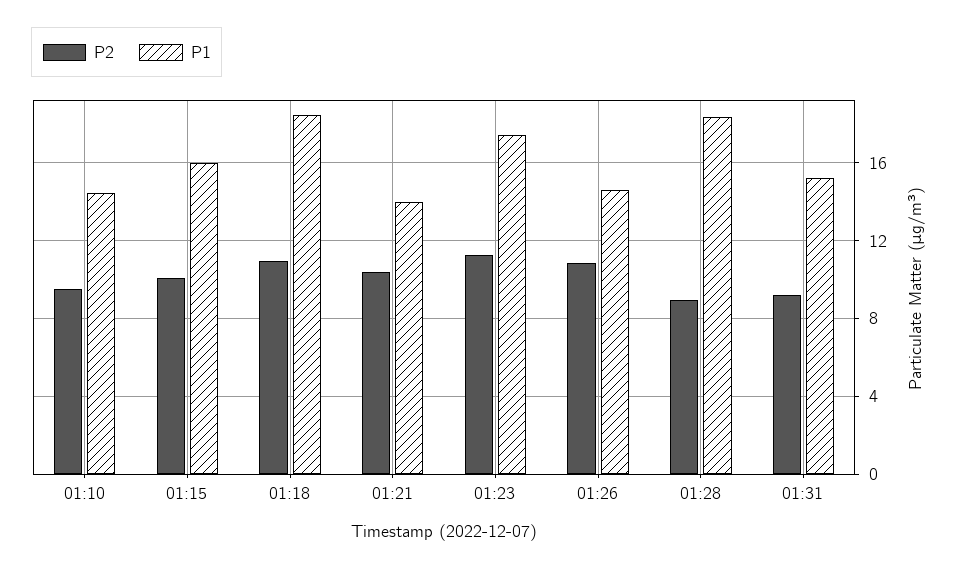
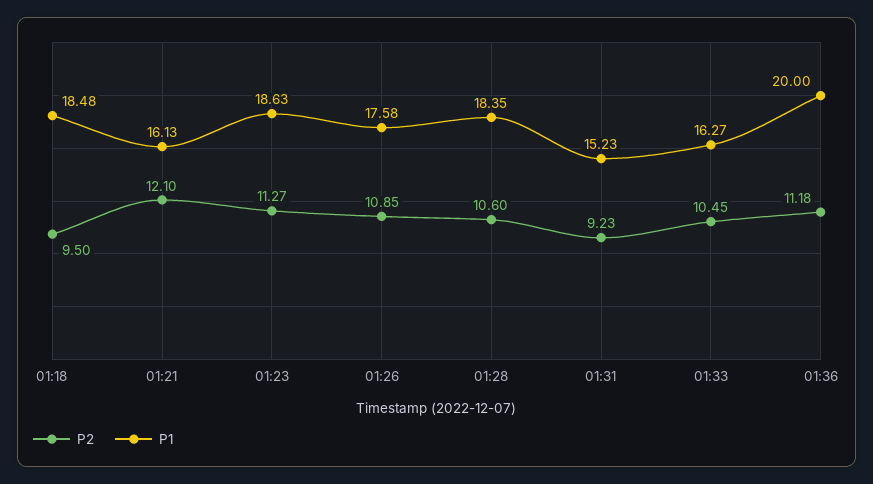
P2, 01:10: 9.5 -> none
P1, 01:10: 14.5 -> none
P2, 01:15: 10 -> none
P1, 01:15: 16 -> none
P2, 01:18: 11 -> 9.5
P2, 01:21: 10.5 -> 12.1
P1, 01:21: 14 -> 16.13
P1, 01:23: 17.5 -> 18.63
P1, 01:26: 14.5 -> 17.58
P2, 01:28: 9 -> 10.6
P2, 01:33: none -> 10.45
P1, 01:33: none -> 16.27
P2, 01:36: none -> 11.18
P1, 01:36: none -> 20

